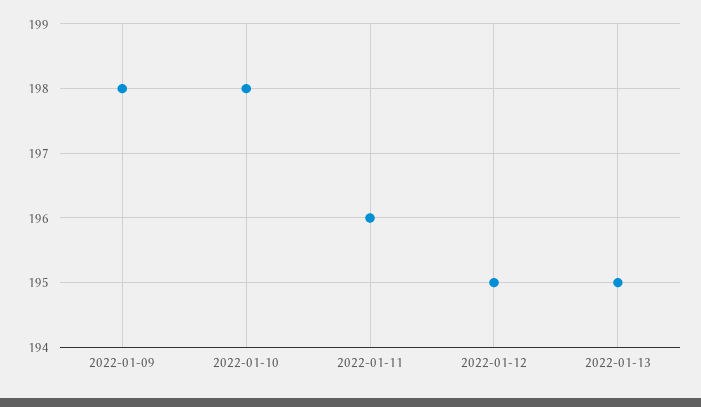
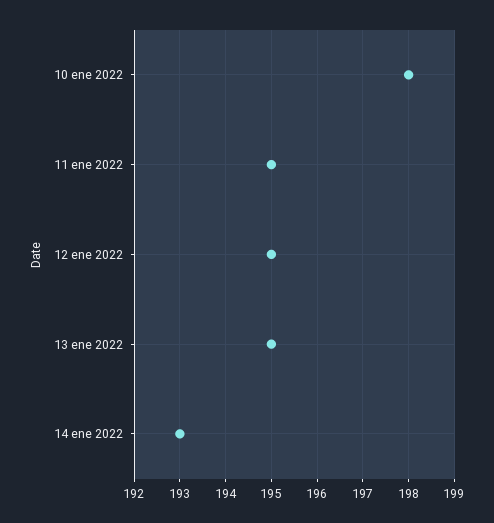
2022-01-09: 198 -> none
2022-01-11: 196 -> 195
14 ene 2022: none -> 193

